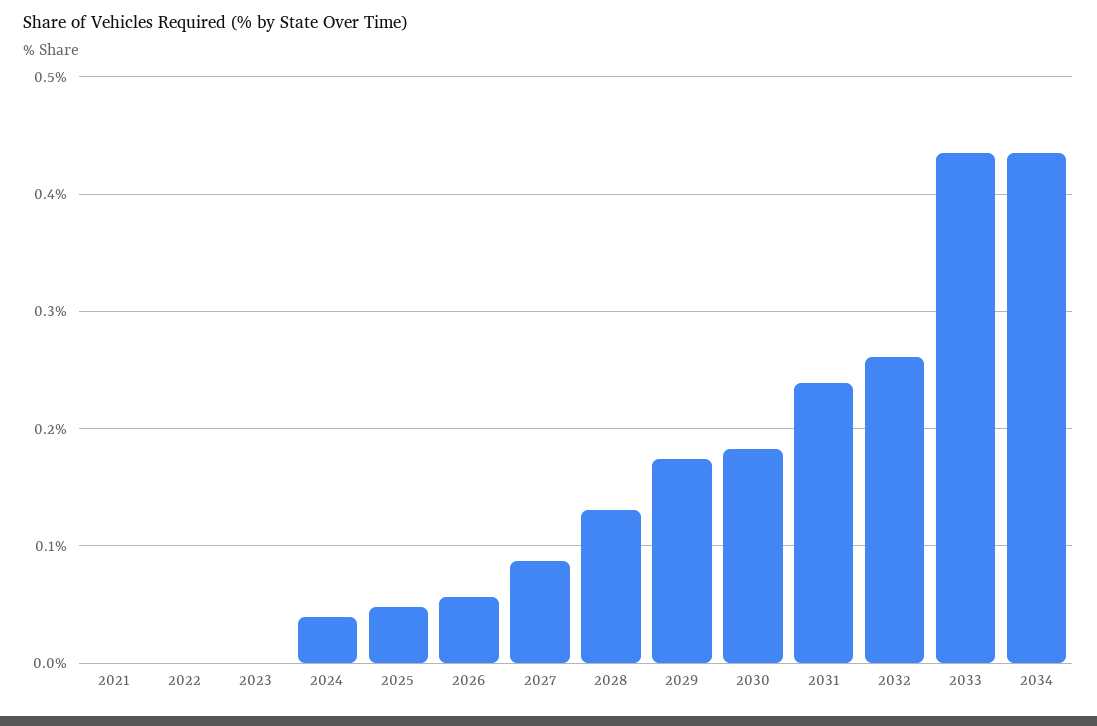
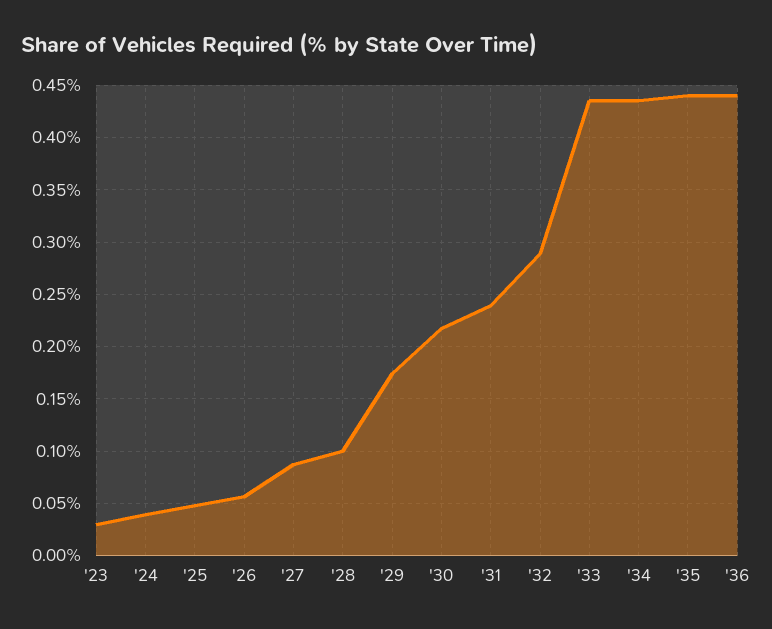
2021: 0 -> none
2022: 0 -> none
2023: 0 -> 0.03
2028: 0.13 -> 0.1
2030: 0.18 -> 0.22
2032: 0.26 -> 0.29
'35: none -> 0.44
'36: none -> 0.44

